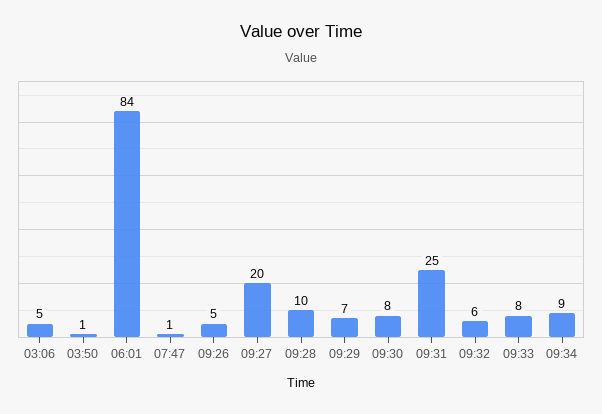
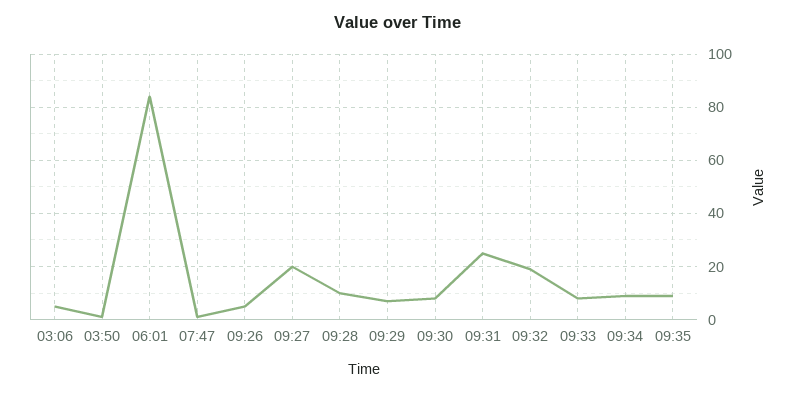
09:32: 6 -> 20
09:35: none -> 10

